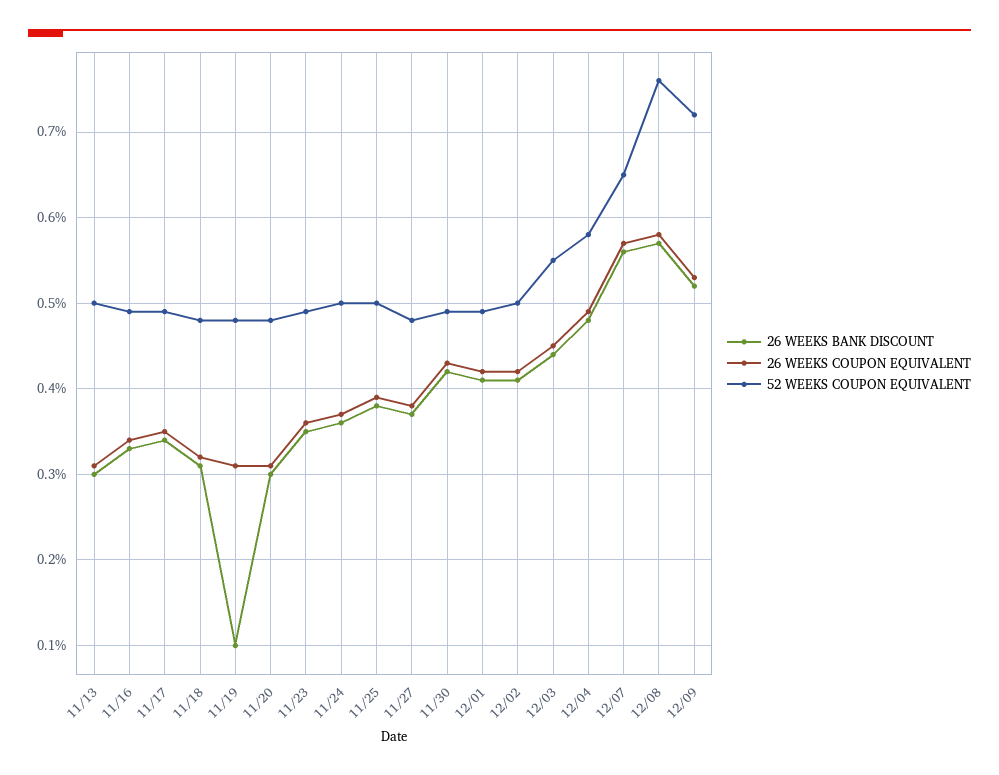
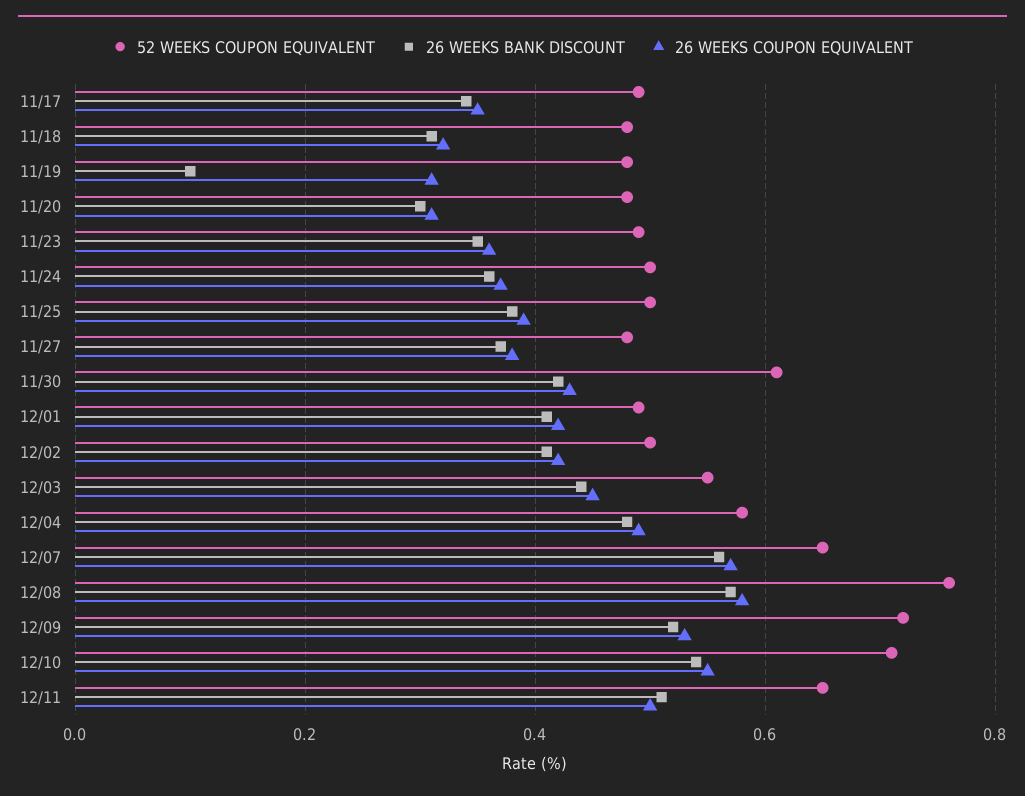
26 WEEKS BANK DISCOUNT, 11/13: 0.3 -> none
26 WEEKS COUPON EQUIVALENT, 11/13: 0.31 -> none
52 WEEKS COUPON EQUIVALENT, 11/13: 0.5 -> none
26 WEEKS BANK DISCOUNT, 11/16: 0.33 -> none
26 WEEKS COUPON EQUIVALENT, 11/16: 0.34 -> none
52 WEEKS COUPON EQUIVALENT, 11/16: 0.49 -> none
52 WEEKS COUPON EQUIVALENT, 11/30: 0.49 -> 0.6
52 WEEKS COUPON EQUIVALENT, 12/10: none -> 0.7
26 WEEKS BANK DISCOUNT, 12/10: none -> 0.55
26 WEEKS COUPON EQUIVALENT, 12/10: none -> 0.55
52 WEEKS COUPON EQUIVALENT, 12/11: none -> 0.65
26 WEEKS BANK DISCOUNT, 12/11: none -> 0.5
26 WEEKS COUPON EQUIVALENT, 12/11: none -> 0.5

